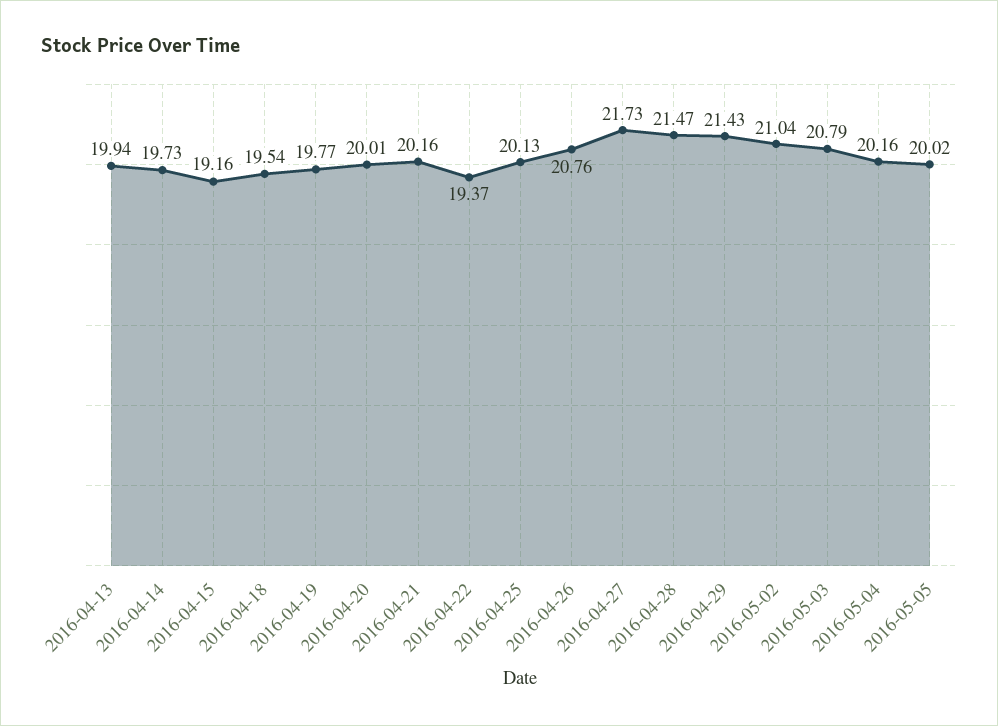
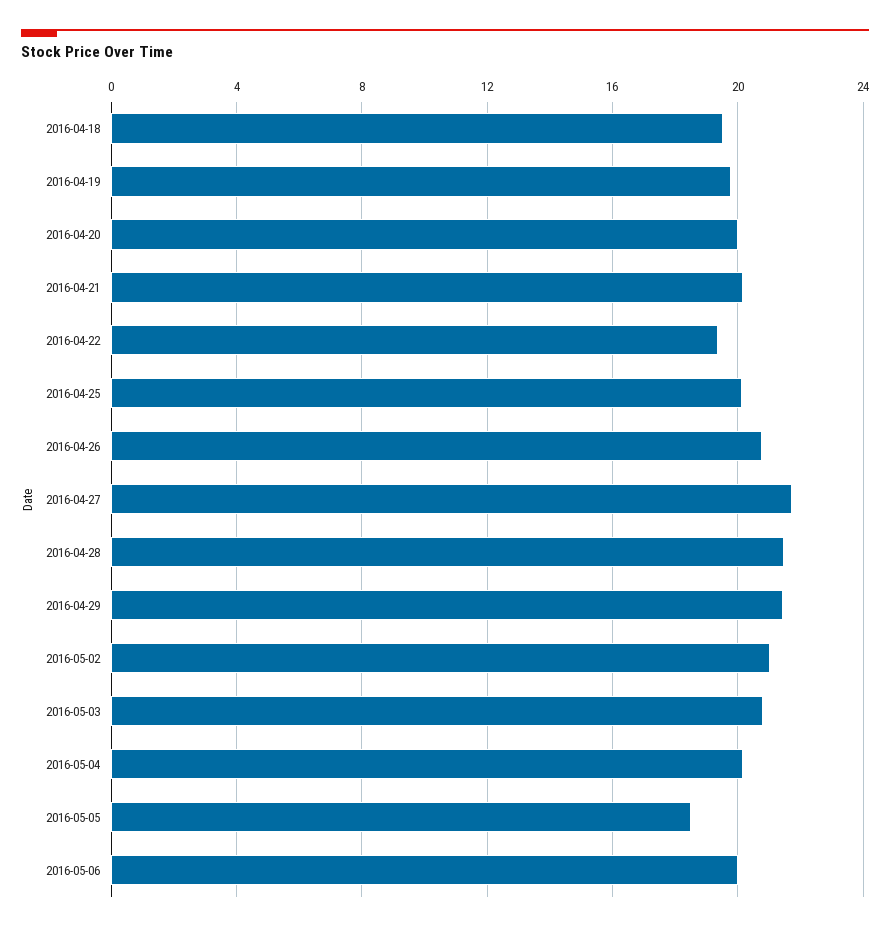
2016-04-13: 19.94 -> none
2016-04-14: 19.73 -> none
2016-04-15: 19.16 -> none
2016-05-05: 20.02 -> 18.5
2016-05-06: none -> 20

